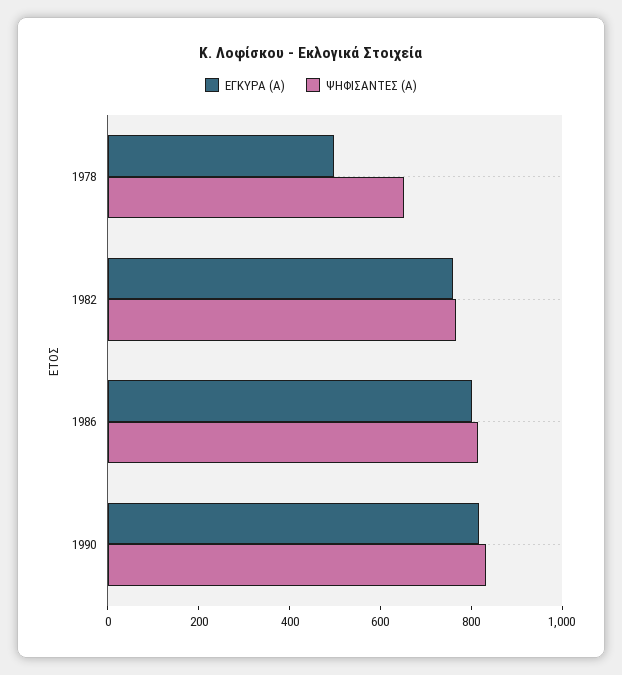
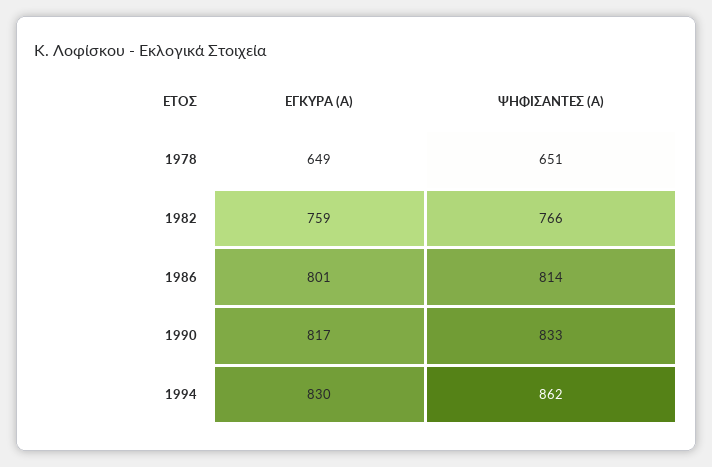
ΕΓΚΥΡΑ (Α), 1978: 500 -> 649
ΕΓΚΥΡΑ (Α), 1994: none -> 830
ΨΗΦΙΣΑΝΤΕΣ (Α), 1994: none -> 862

